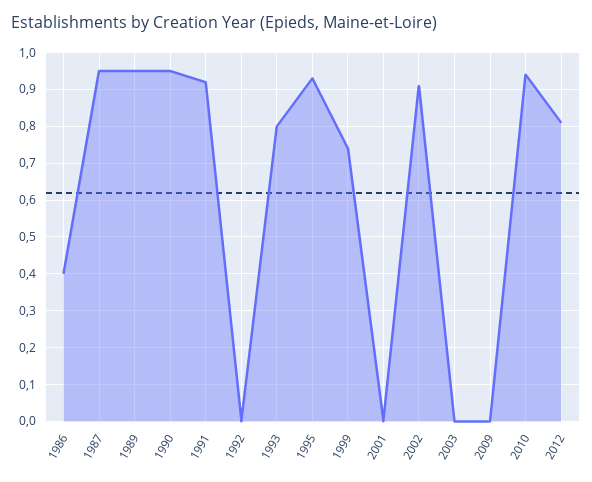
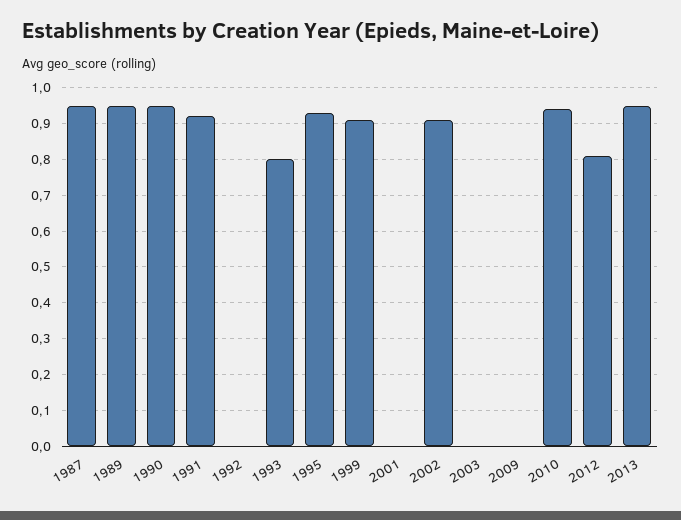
1986: 0.4 -> none
1999: 0.75 -> 0.9
2013: none -> 0.95

